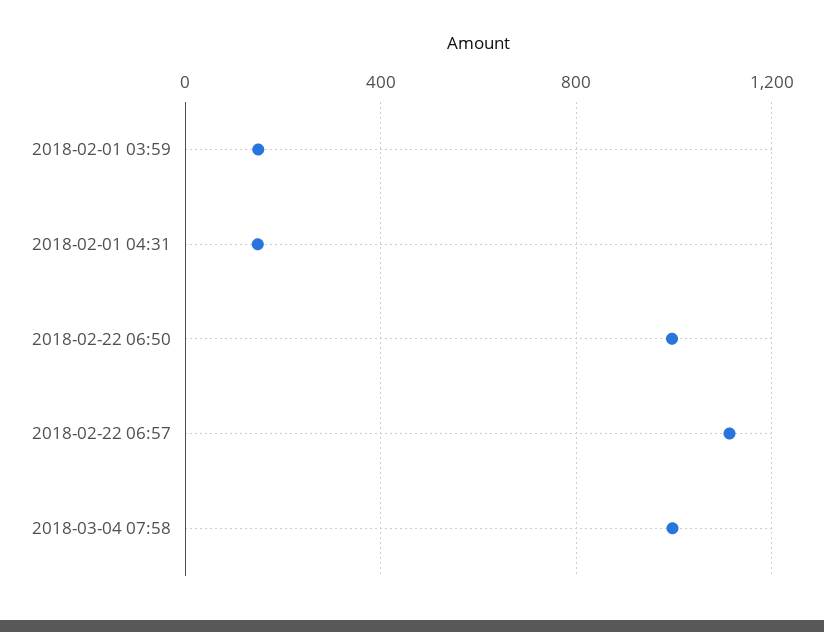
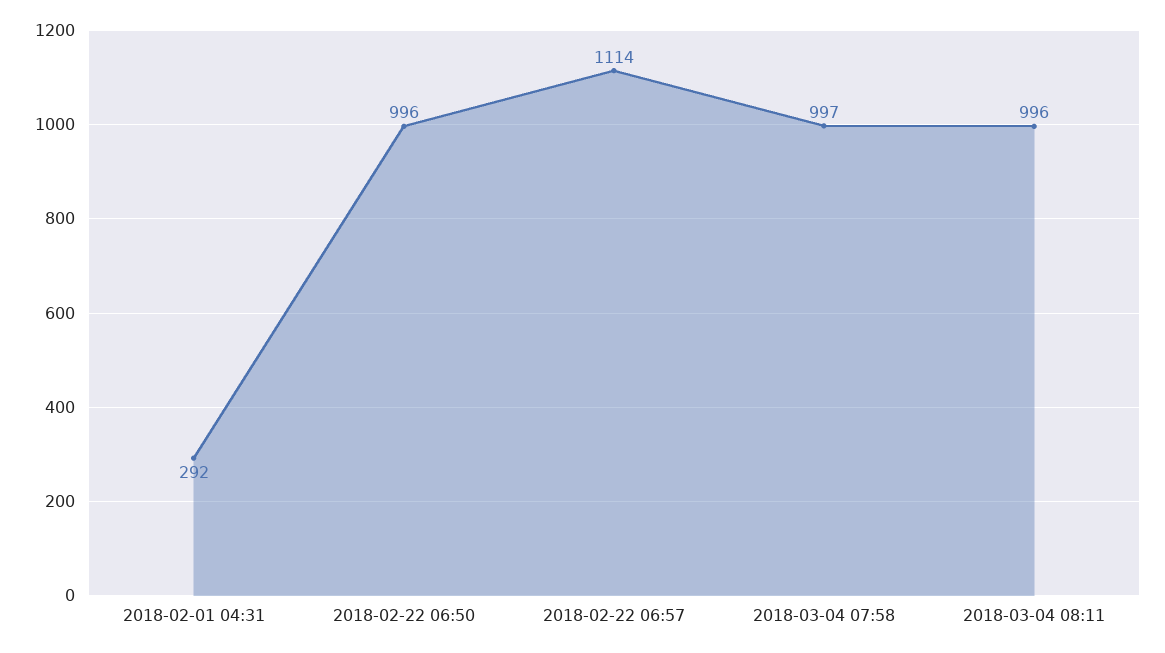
2018-02-01 03:59: 150 -> none
2018-02-01 04:31: 150 -> 292
2018-03-04 08:11: none -> 996

